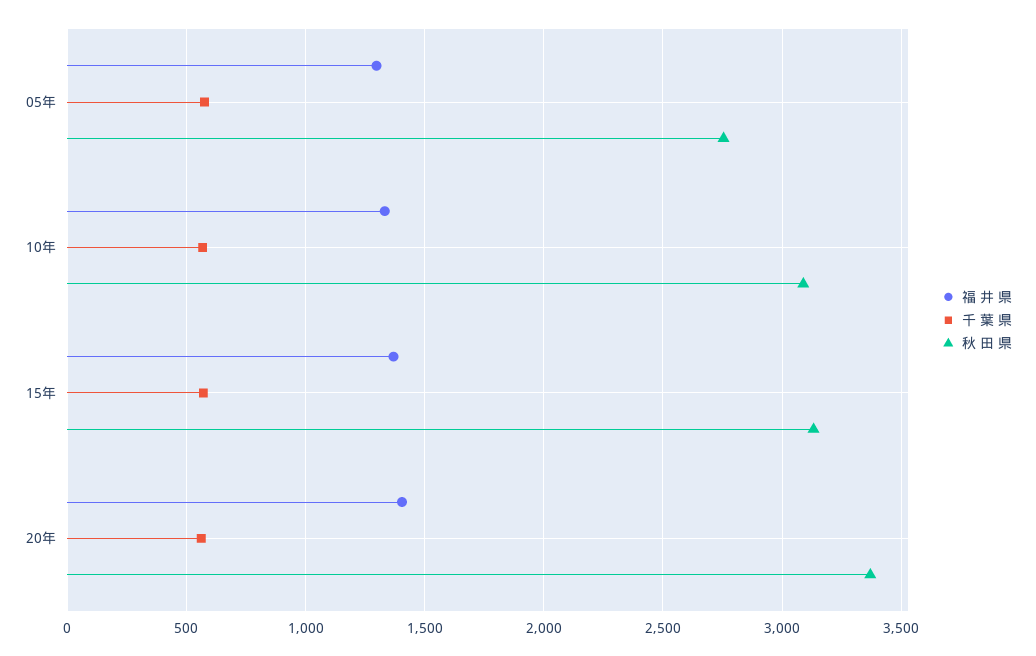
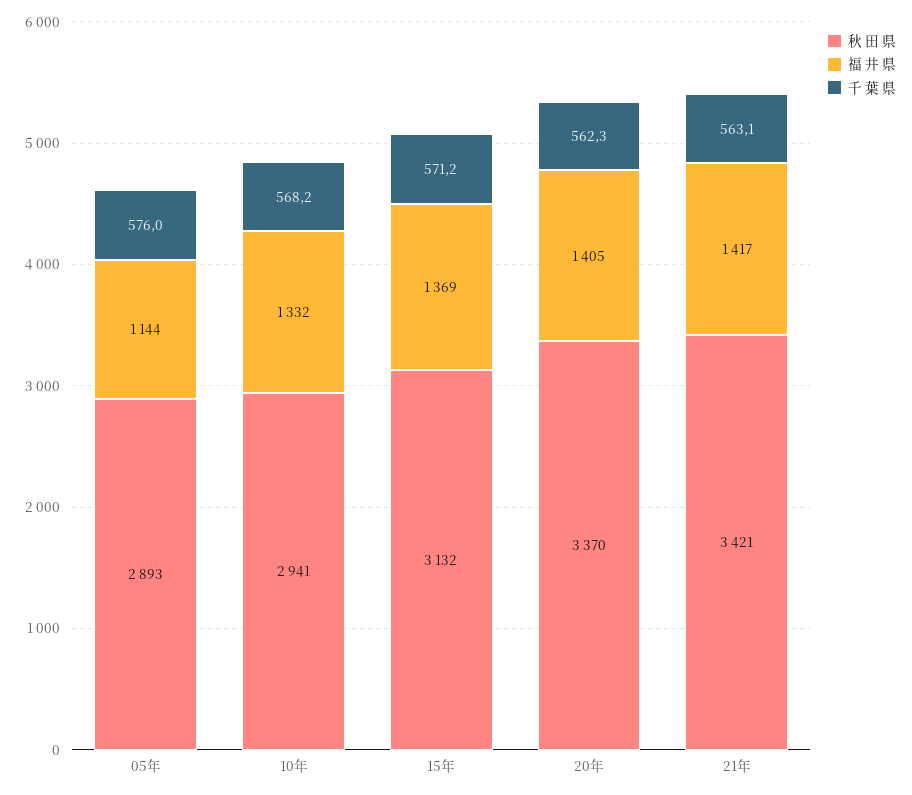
福 井 県, 05年: 1300 -> 1144
秋 田 県, 05年: 2750 -> 2893
秋 田 県, 10年: 3100 -> 2941
秋 田 県, 21年: none -> 3421
福 井 県, 21年: none -> 1417
千 葉 県, 21年: none -> 563.1

